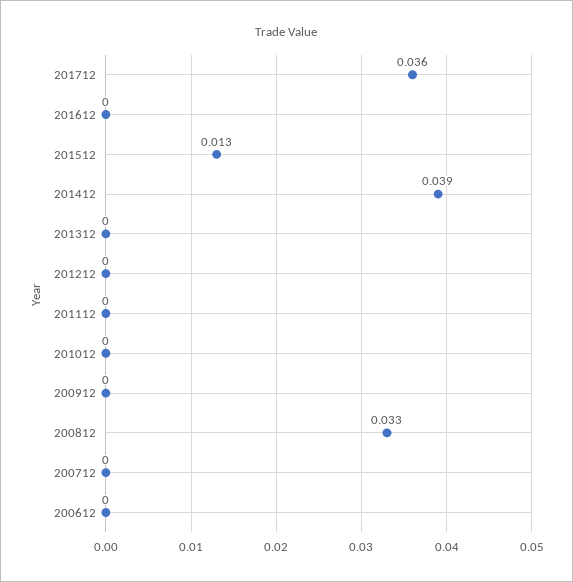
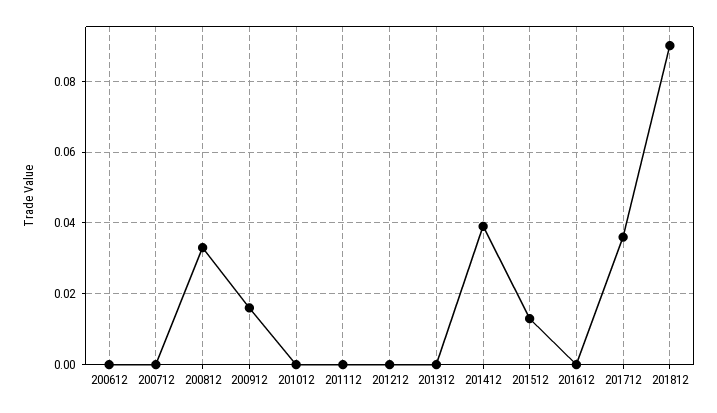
200912: 0 -> 0.015
201812: none -> 0.09

